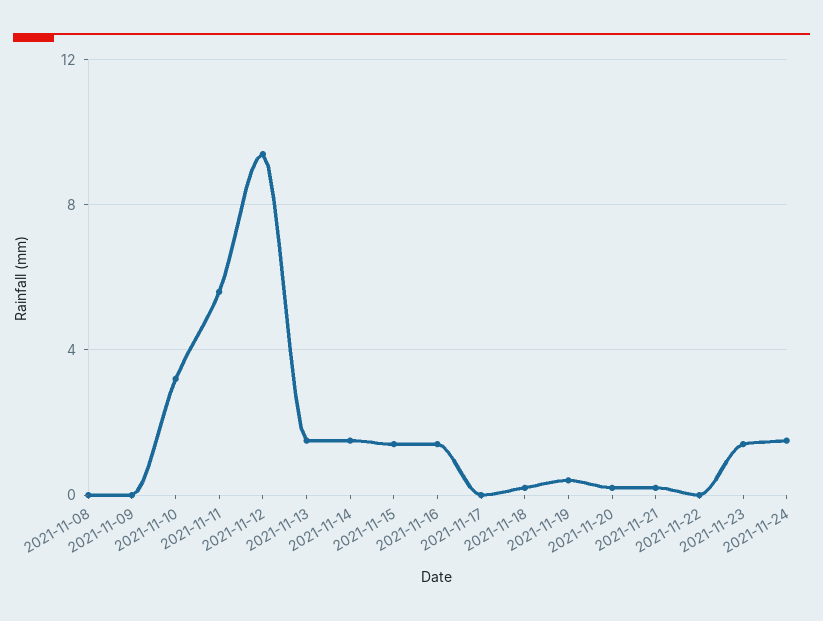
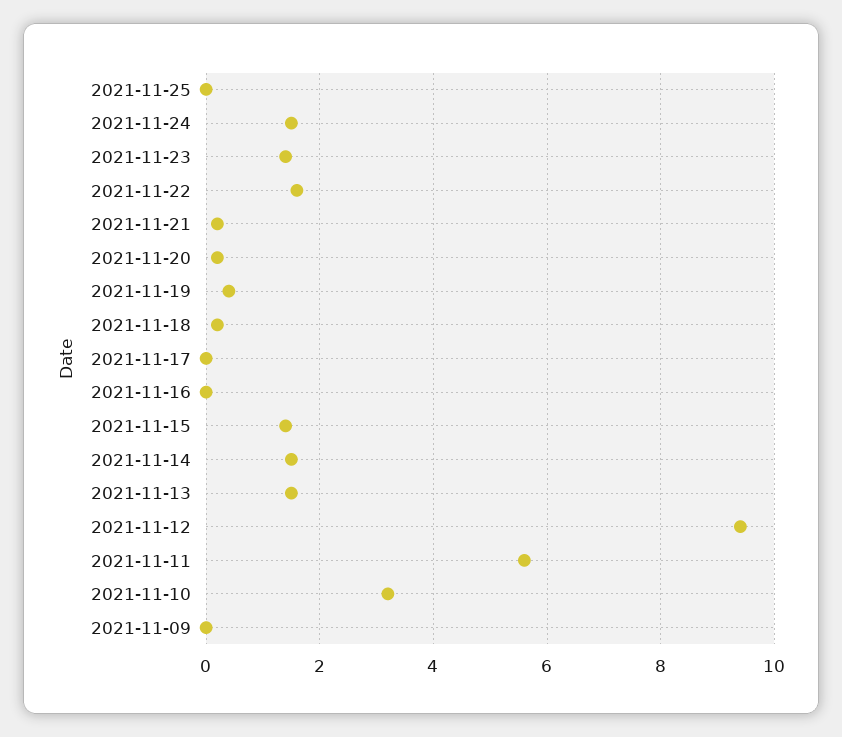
2021-11-08: 0 -> none
2021-11-16: 1.5 -> 0
2021-11-22: 0 -> 1.5
2021-11-25: none -> 0

